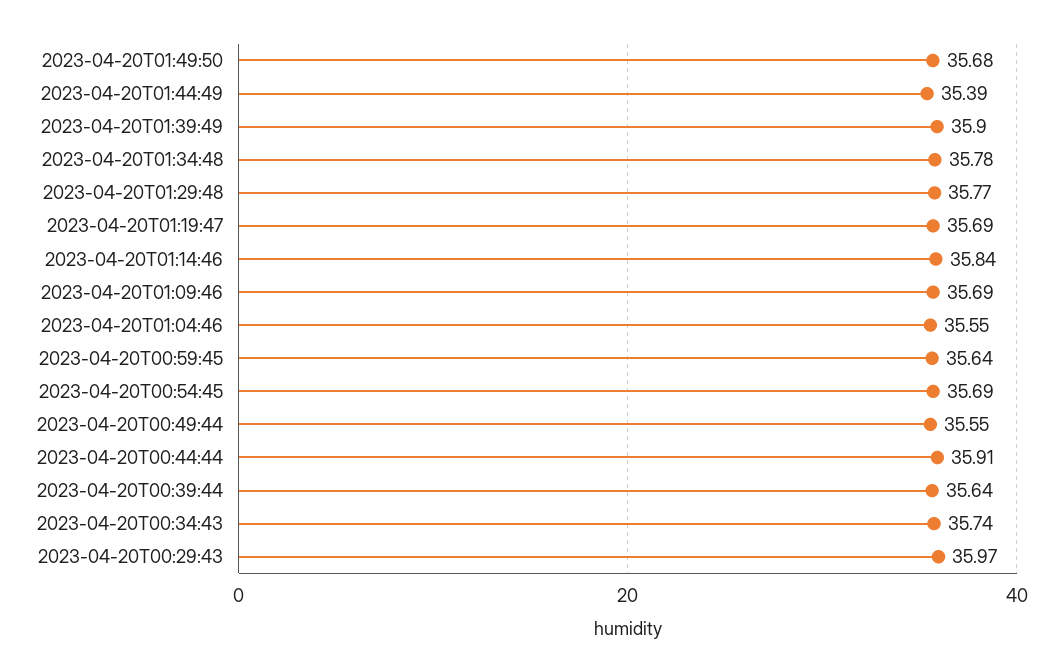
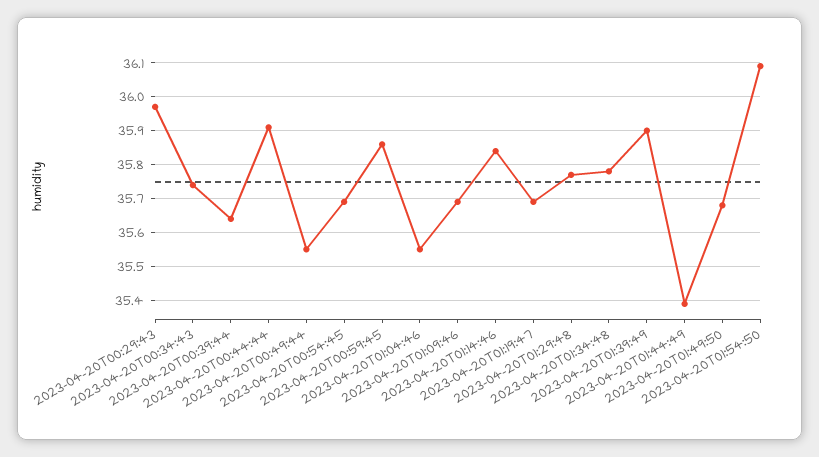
2023-04-20T00:59:45: 35.64 -> 35.85
2023-04-20T01:54:50: none -> 36.1

